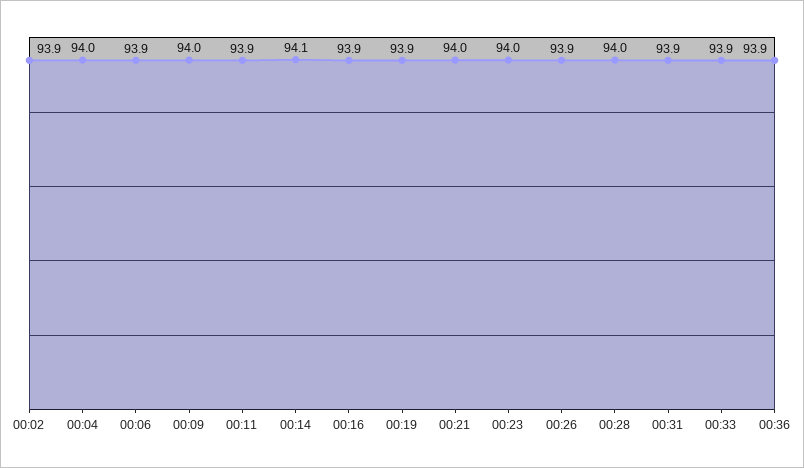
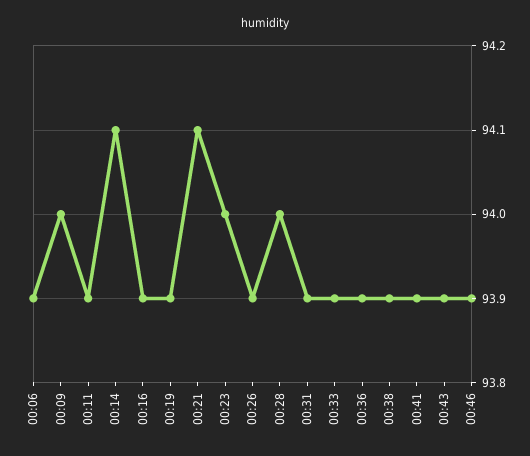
00:02: 93.9 -> none
00:04: 94 -> none
00:21: 94 -> 94.1
00:38: none -> 93.9
00:41: none -> 93.9
00:43: none -> 93.9
00:46: none -> 93.9

